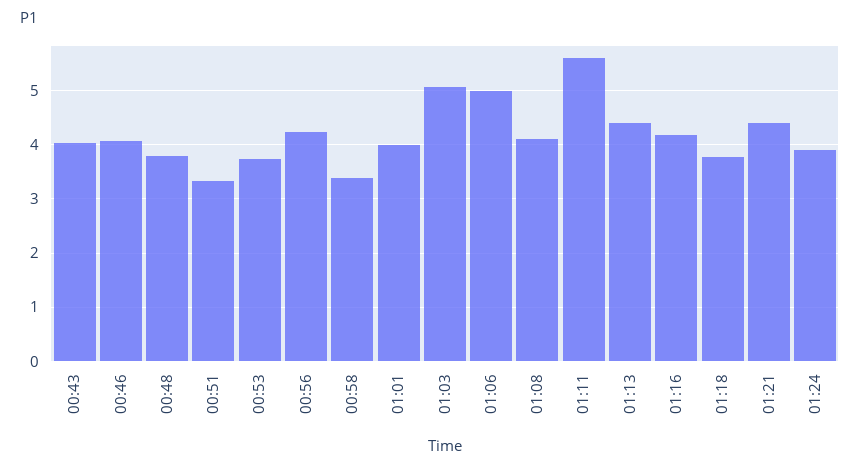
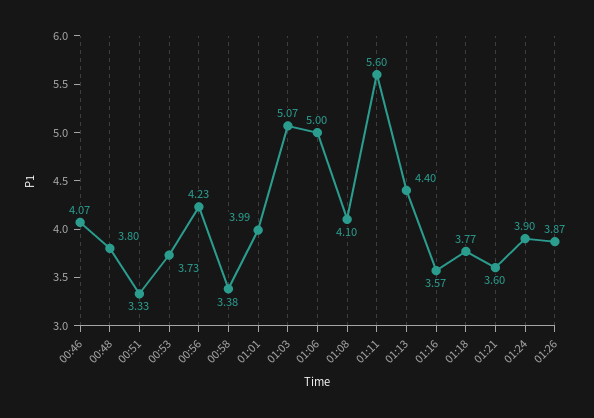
00:43: 4 -> none
01:16: 4.2 -> 3.57
01:21: 4.4 -> 3.6
01:26: none -> 3.87

